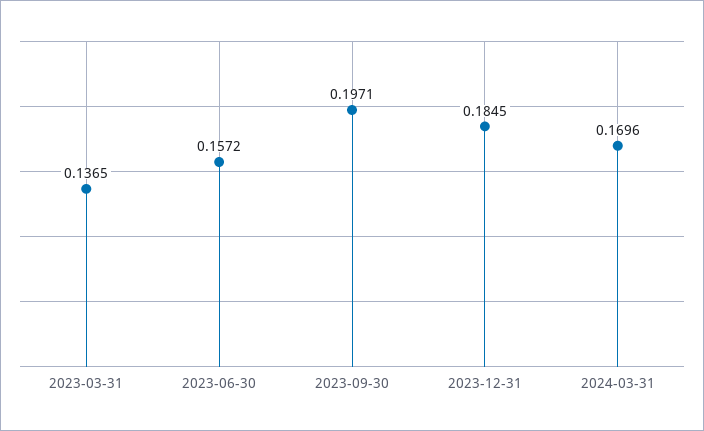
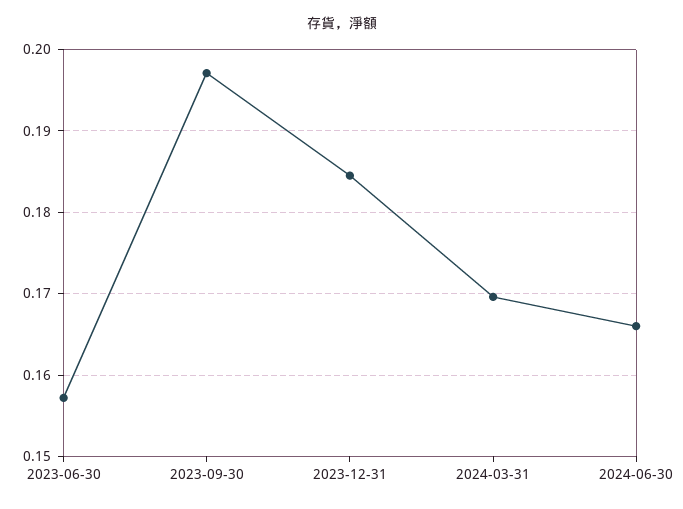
2023-03-31: 0.1365 -> none
2024-06-30: none -> 0.166

